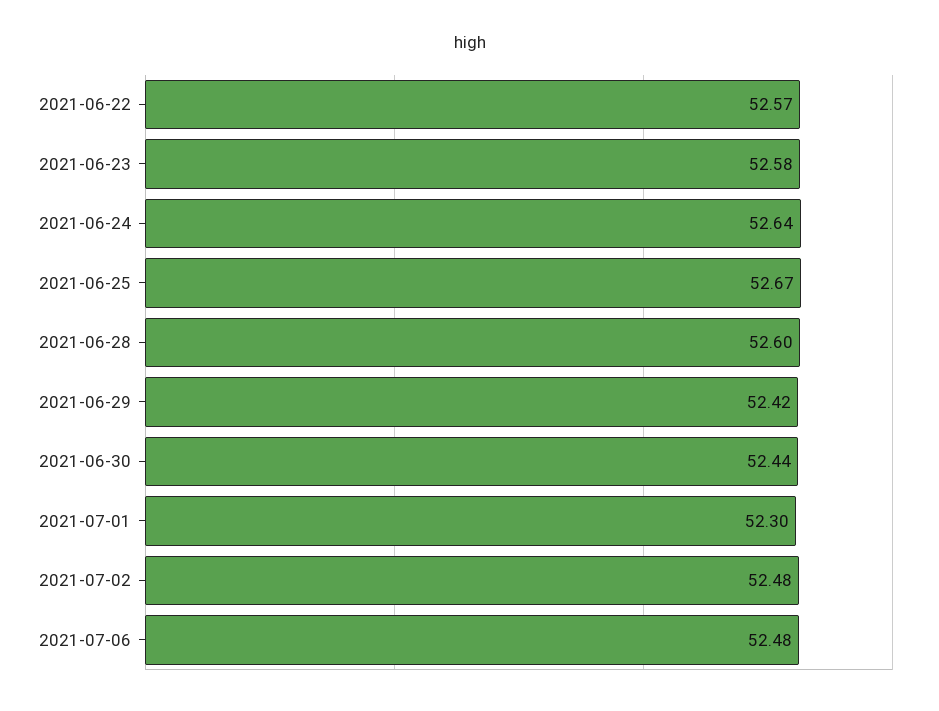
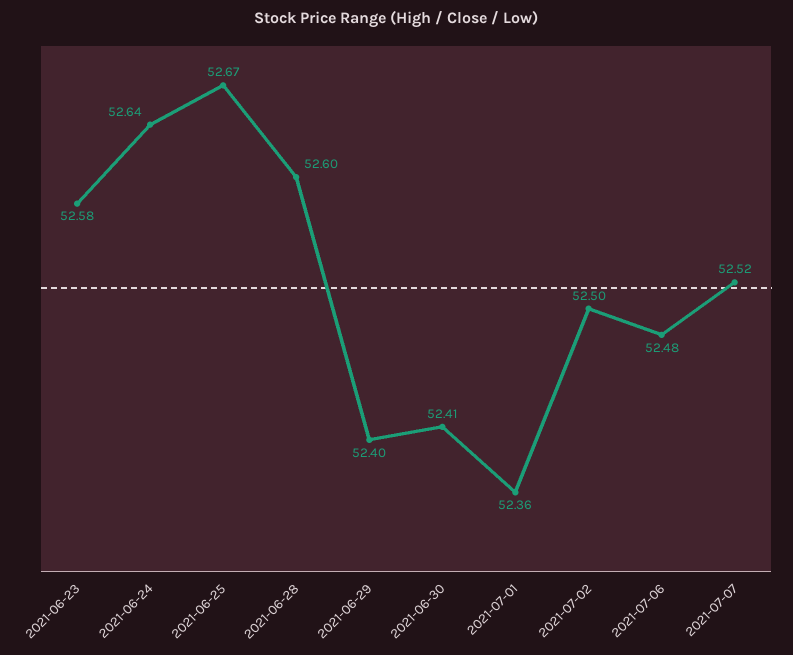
2021-06-22: 52.57 -> none
2021-06-29: 52.42 -> 52.4
2021-06-30: 52.44 -> 52.41
2021-07-01: 52.3 -> 52.36
2021-07-02: 52.48 -> 52.5
2021-07-07: none -> 52.52

